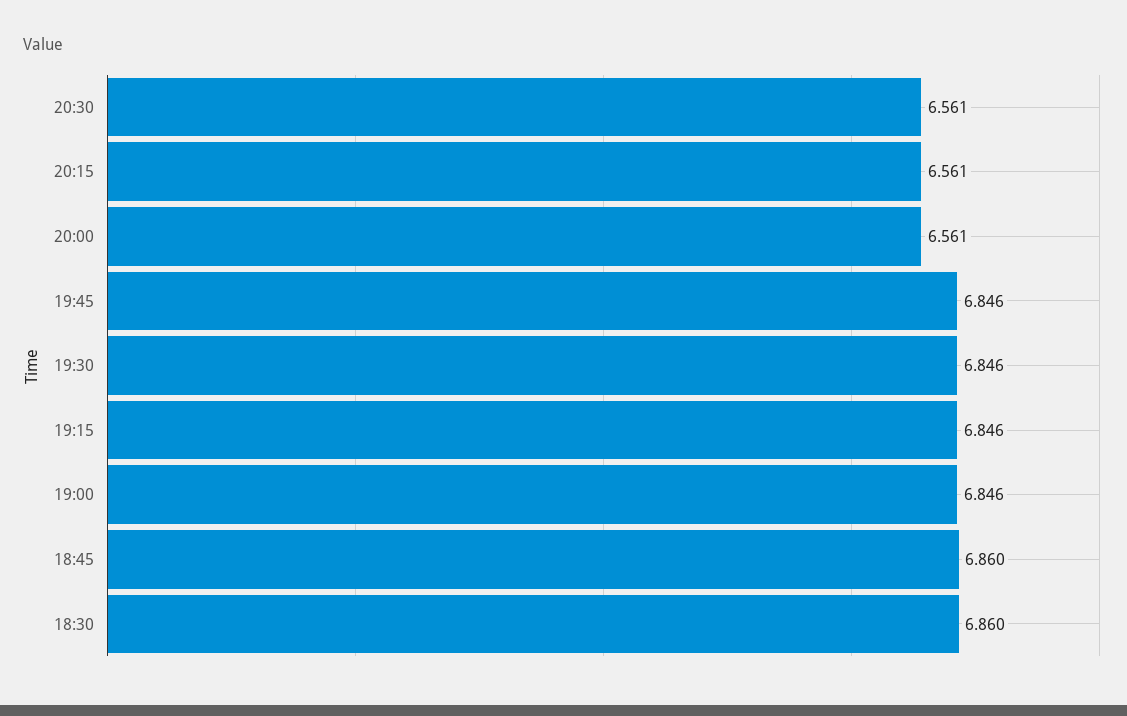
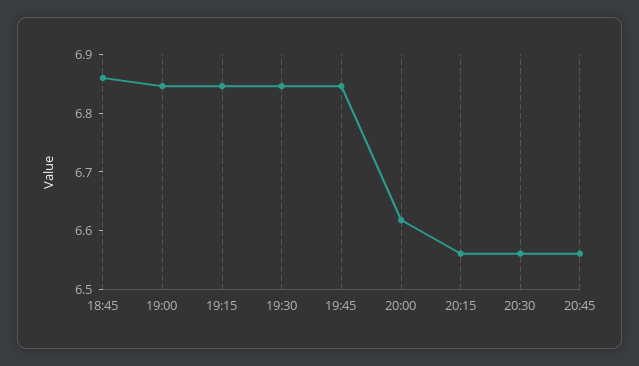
20:00: 6.561 -> 6.62
18:30: 6.86 -> none
20:45: none -> 6.56

